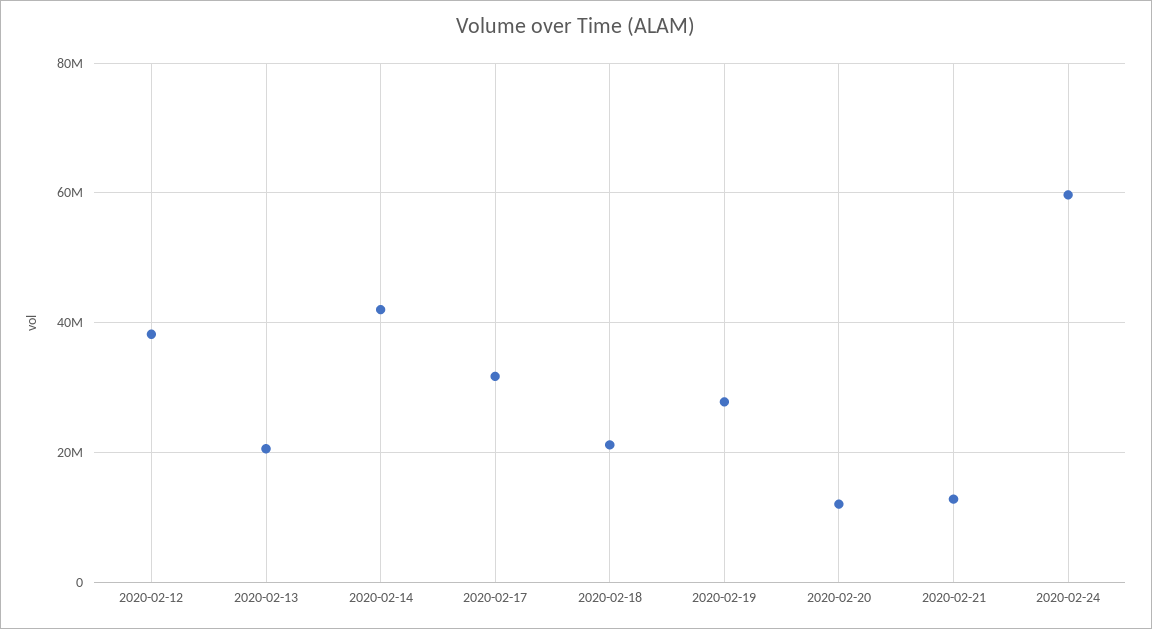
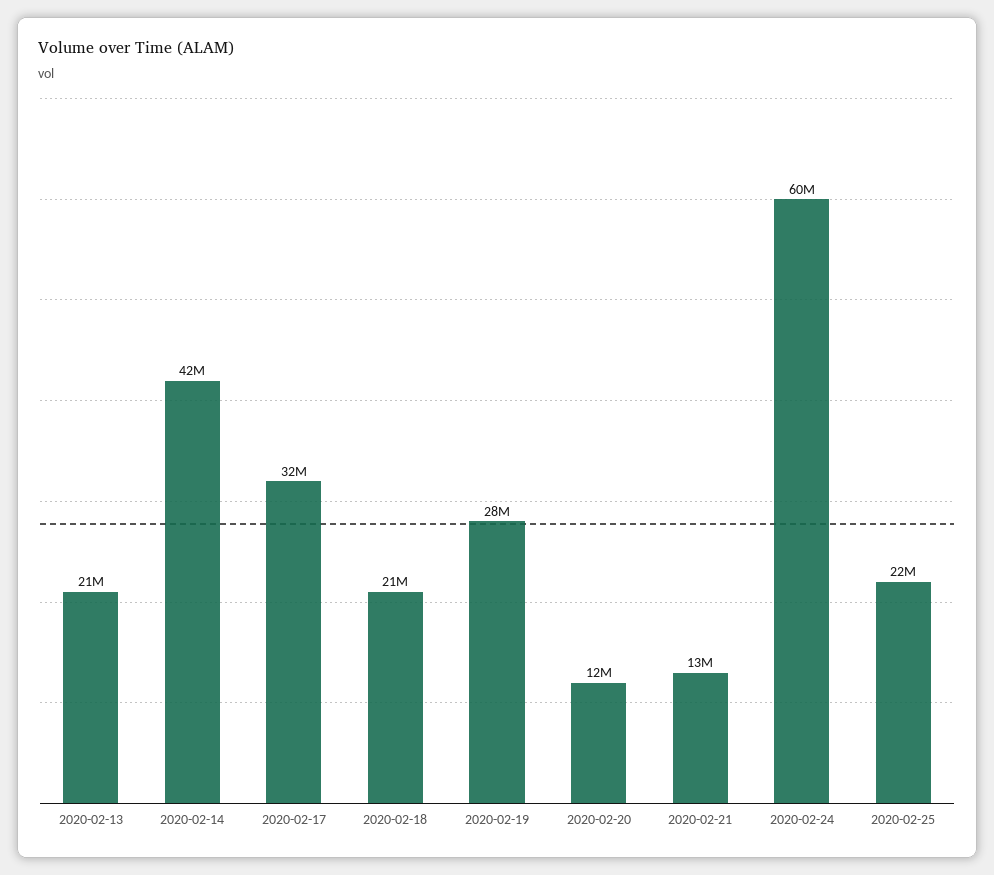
2020-02-12: 38000000 -> none
2020-02-25: none -> 22000000

